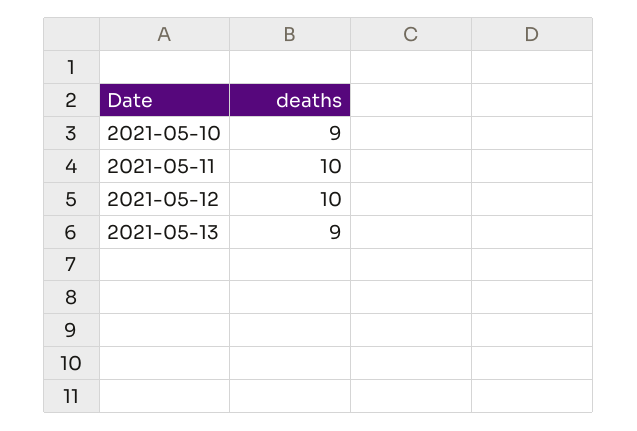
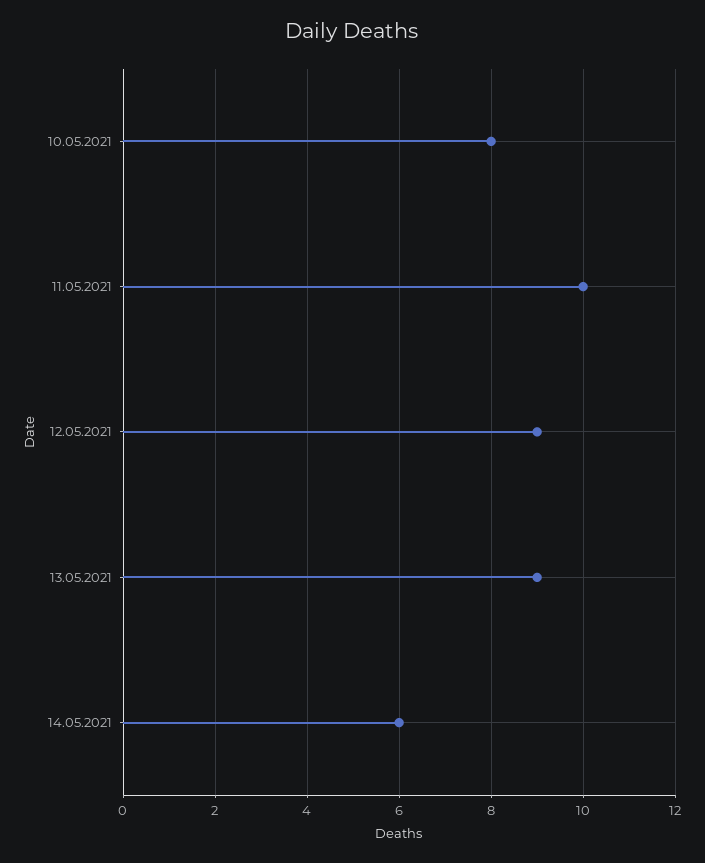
2021-05-10: 9 -> 8
2021-05-12: 10 -> 9
14.05.2021: none -> 6

